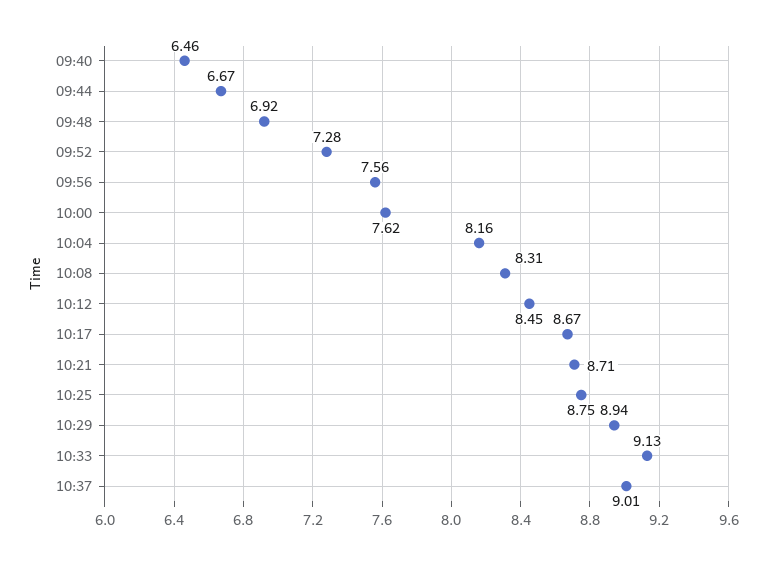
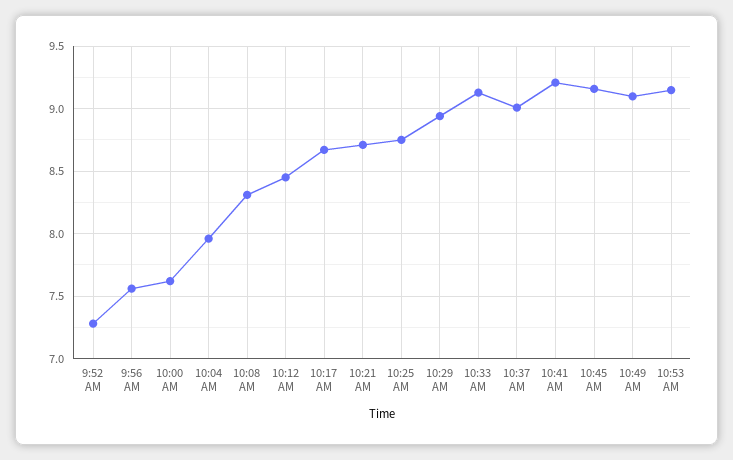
09:40: 6.46 -> none
09:44: 6.67 -> none
09:48: 6.92 -> none
10:04: 8.16 -> 7.95
10:41 AM: none -> 9.2
10:45 AM: none -> 9.15
10:49 AM: none -> 9.1
10:53 AM: none -> 9.15

